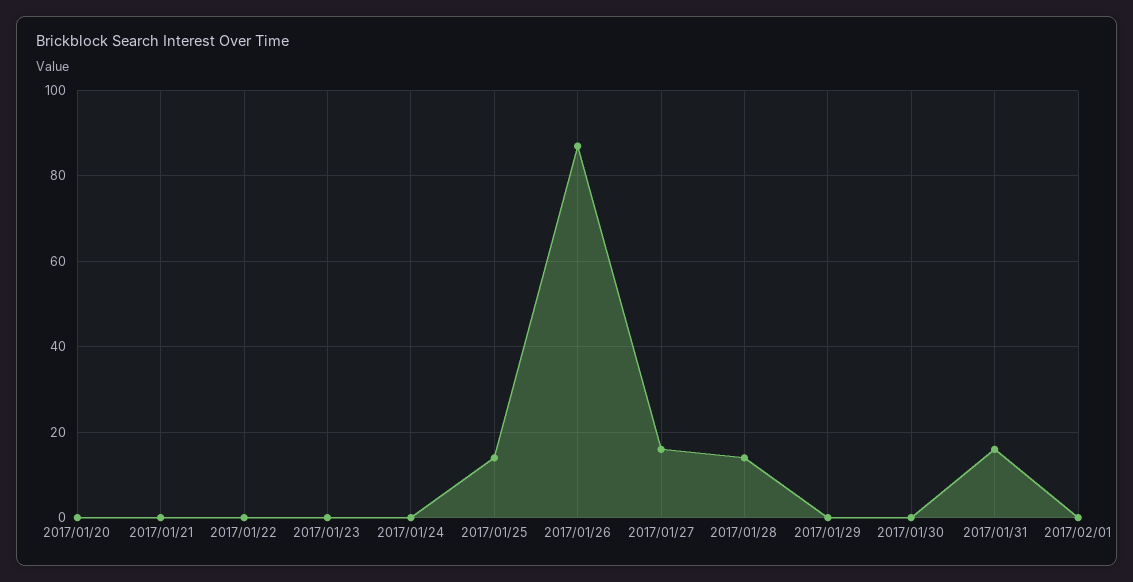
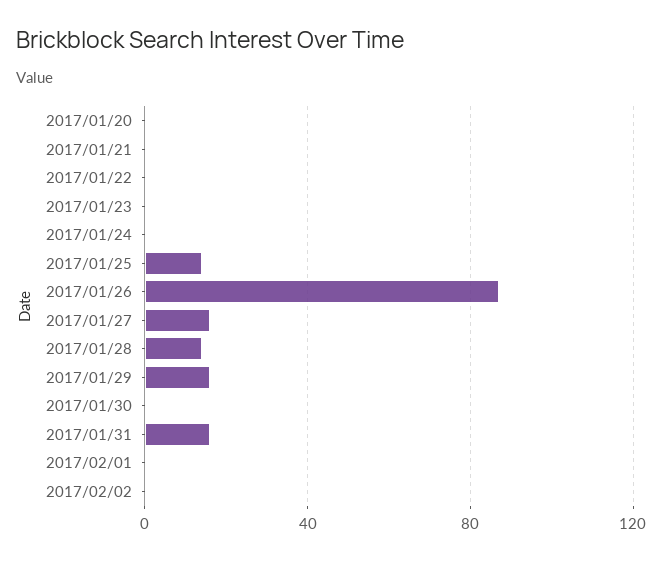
2017/01/29: 0 -> 15
2017/02/02: none -> 0

